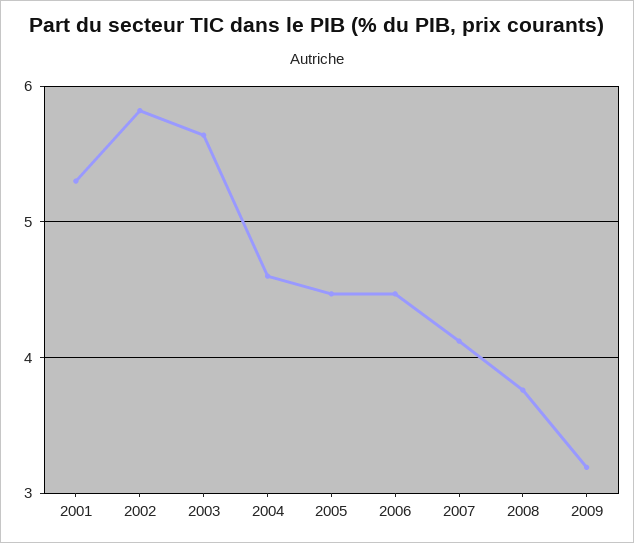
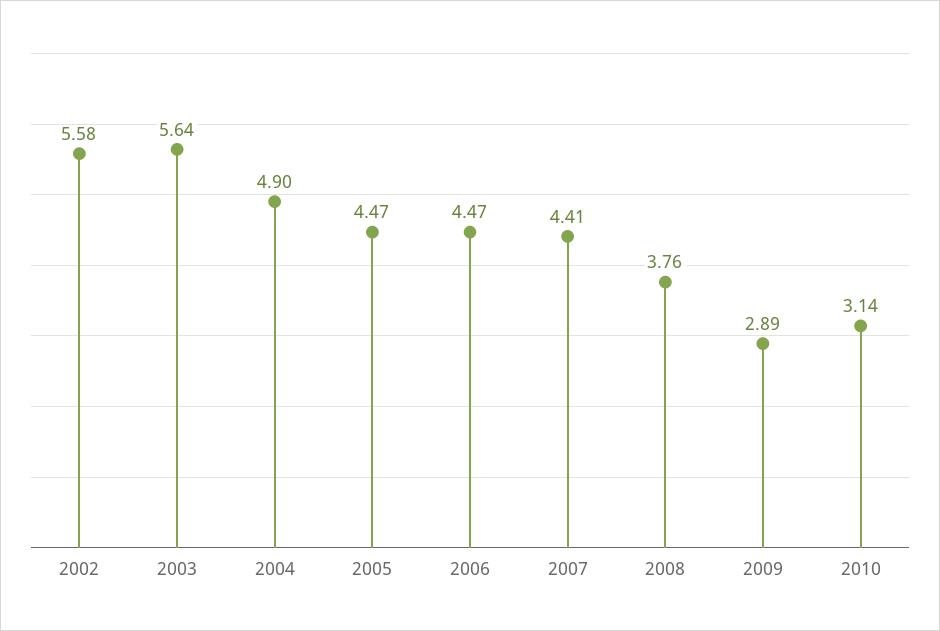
2001: 5.3 -> none
2002: 5.8 -> 5.58
2004: 4.6 -> 4.9
2007: 4.1 -> 4.41
2009: 3.2 -> 2.89
2010: none -> 3.14

